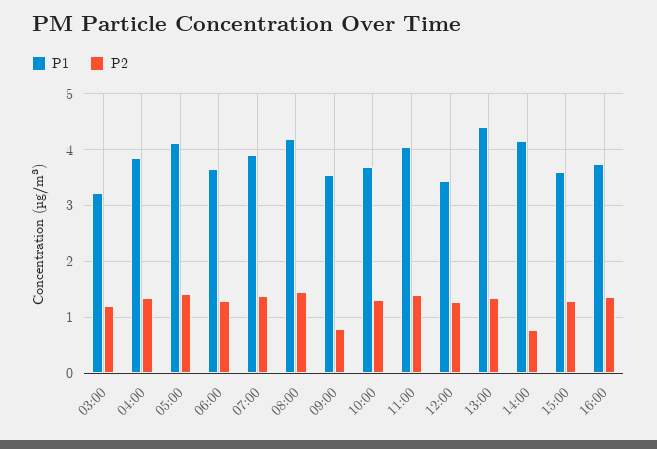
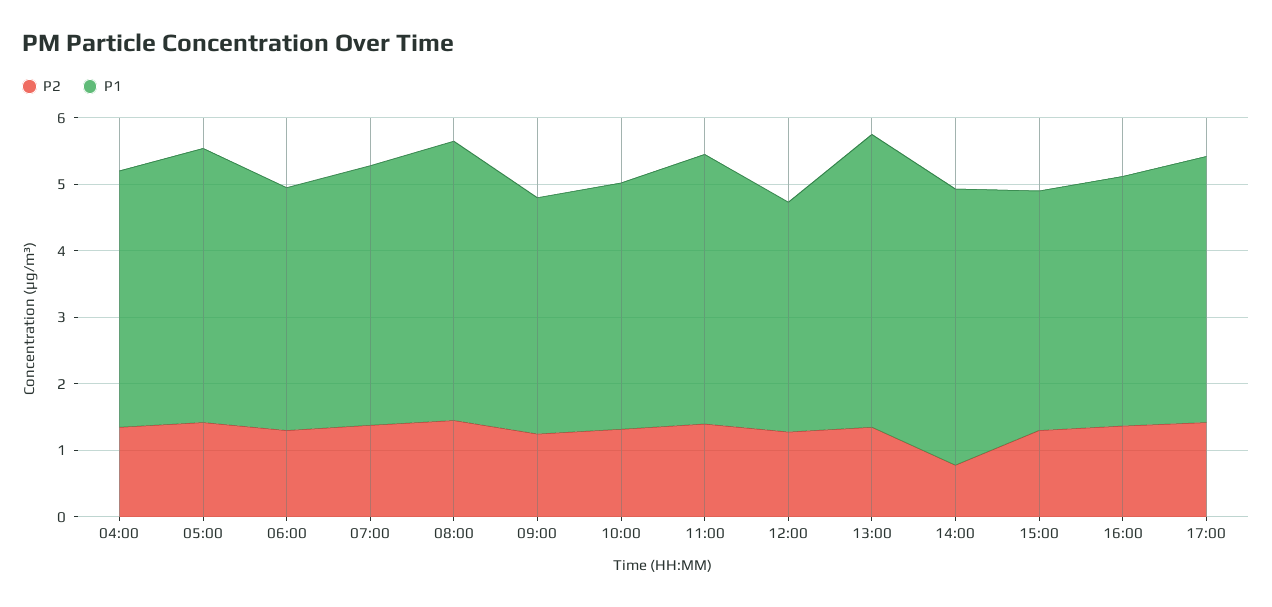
P1, 03:00: 3.2 -> none
P2, 03:00: 1.2 -> none
P2, 09:00: 0.8 -> 1.2
P2, 17:00: none -> 1.4
P1, 17:00: none -> 4

